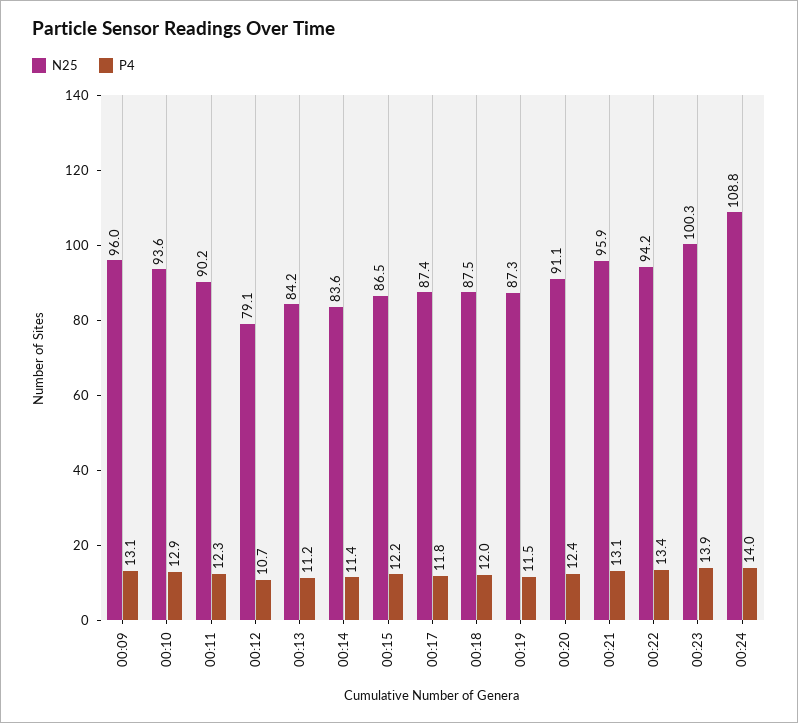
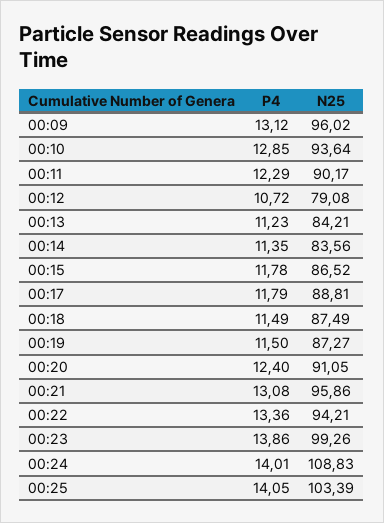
P4, 00:15: 12.2 -> 11.78
N25, 00:17: 87.4 -> 88.81
P4, 00:18: 12 -> 11.49
N25, 00:23: 100.3 -> 99.26
P4, 00:25: none -> 14.05
N25, 00:25: none -> 103.39

